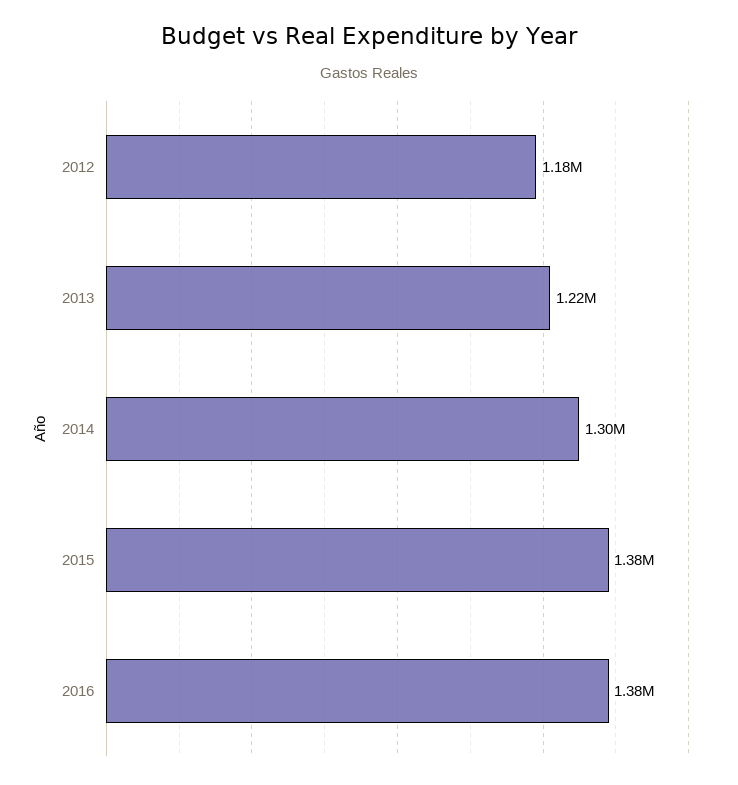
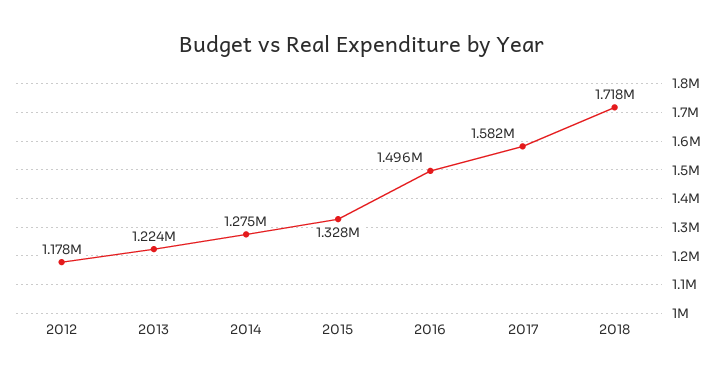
2014: 1300000 -> 1275000
2015: 1380000 -> 1328000
2016: 1380000 -> 1496000
2017: none -> 1582000
2018: none -> 1718000

